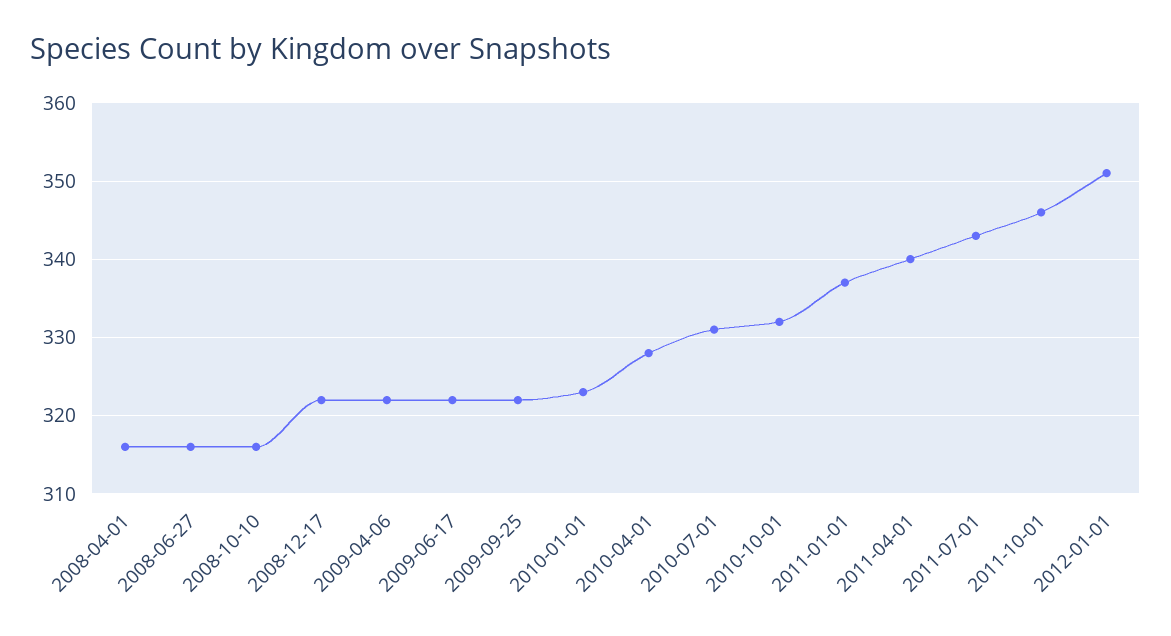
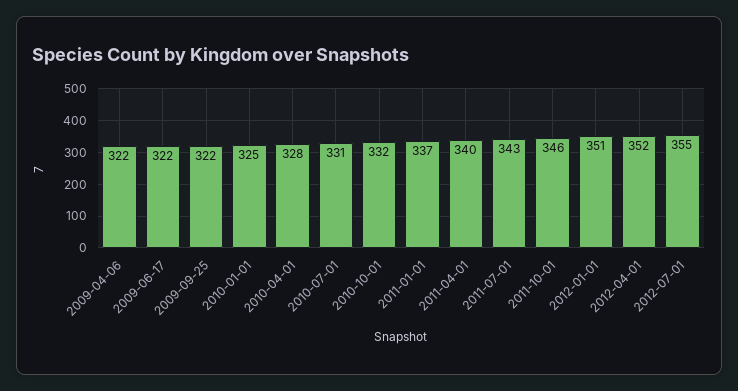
2008-04-01: 316 -> none
2008-06-27: 316 -> none
2008-10-10: 316 -> none
2008-12-17: 322 -> none
2010-01-01: 323 -> 325
2012-04-01: none -> 352
2012-07-01: none -> 355

